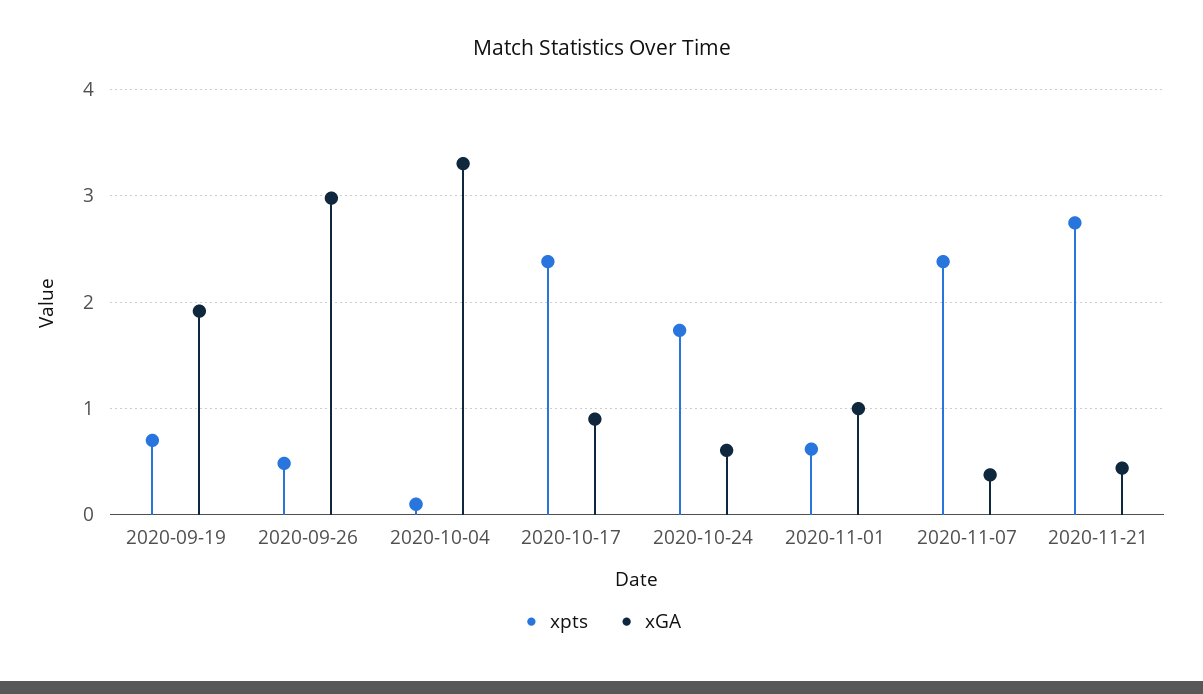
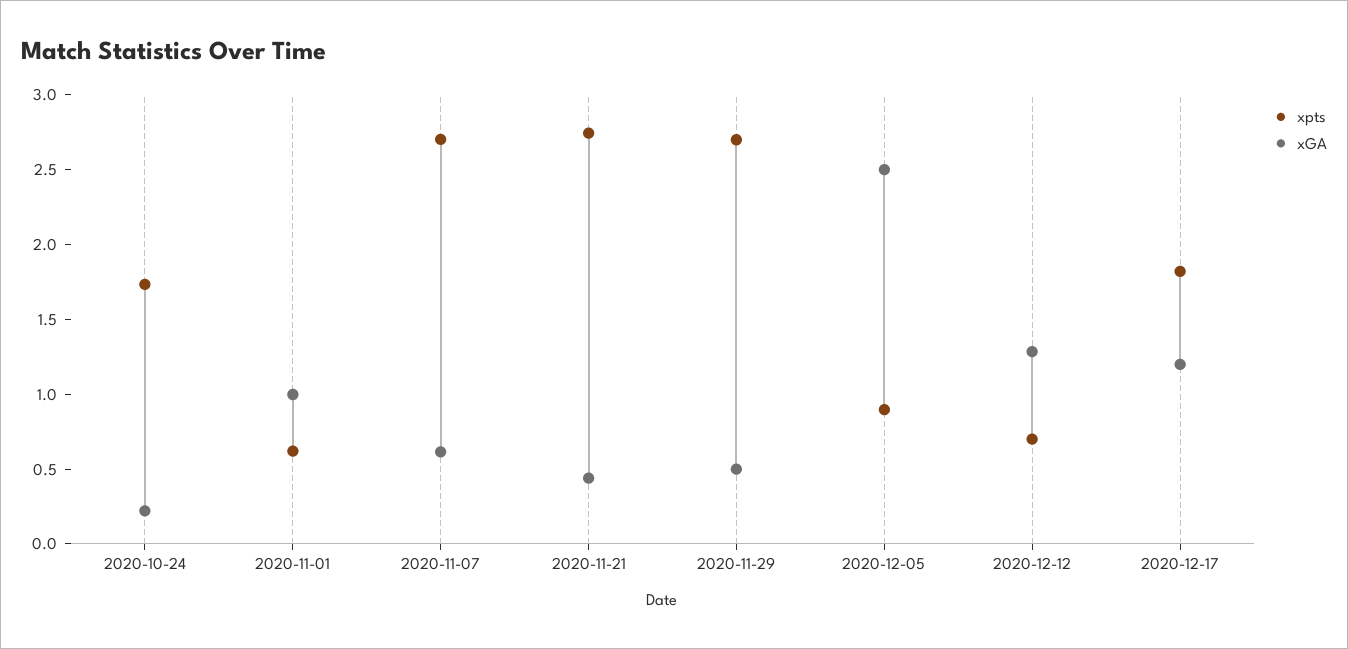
xpts, 2020-09-19: 0.7 -> none
xGA, 2020-09-19: 1.9 -> none
xpts, 2020-09-26: 0.5 -> none
xGA, 2020-09-26: 3 -> none
xpts, 2020-10-04: 0.1 -> none
xGA, 2020-10-04: 3.3 -> none
xpts, 2020-10-17: 2.4 -> none
xGA, 2020-10-17: 0.9 -> none
xGA, 2020-10-24: 0.6 -> 0.2
xpts, 2020-11-07: 2.4 -> 2.7
xGA, 2020-11-07: 0.4 -> 0.6
xpts, 2020-11-29: none -> 2.7
xGA, 2020-11-29: none -> 0.5
xpts, 2020-12-05: none -> 0.9
xGA, 2020-12-05: none -> 2.5
xpts, 2020-12-12: none -> 0.7
xGA, 2020-12-12: none -> 1.3
xpts, 2020-12-17: none -> 1.8
xGA, 2020-12-17: none -> 1.2

